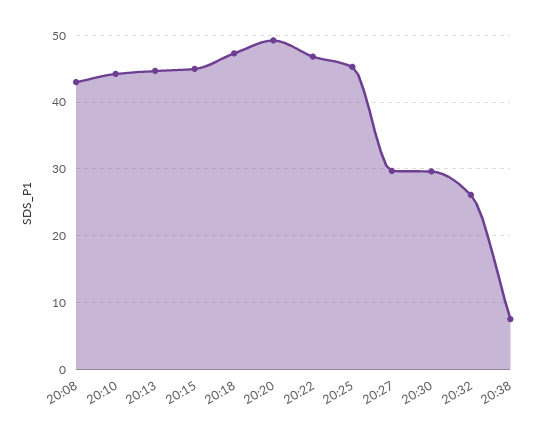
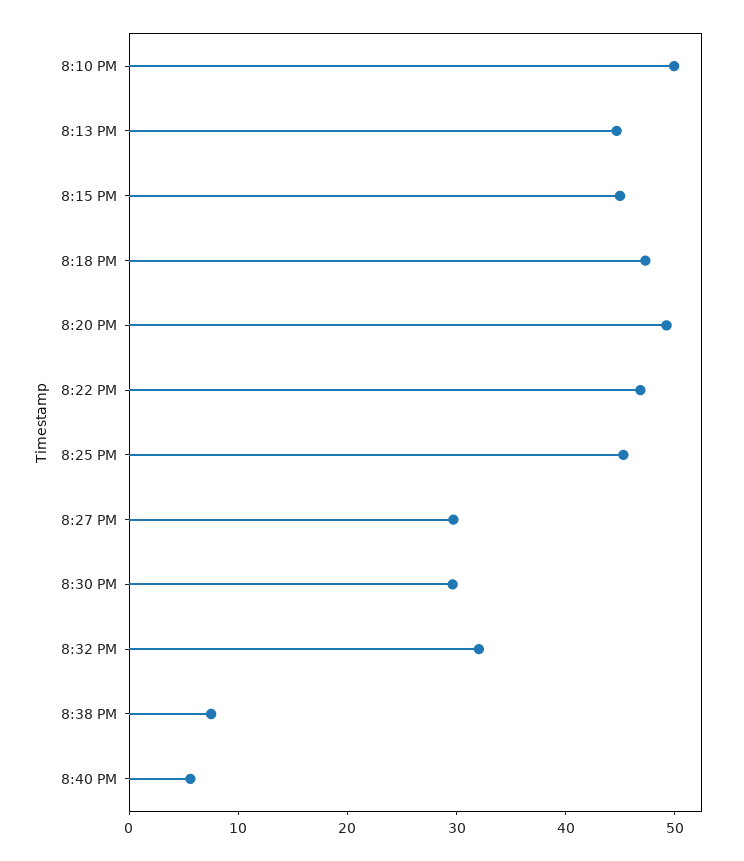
20:08: 43 -> none
20:10: 44 -> 50
20:32: 26 -> 32
8:40 PM: none -> 6

